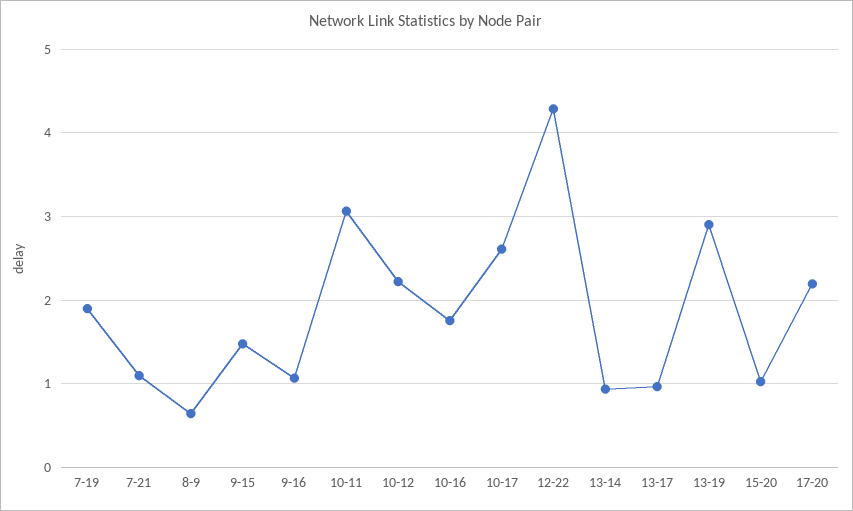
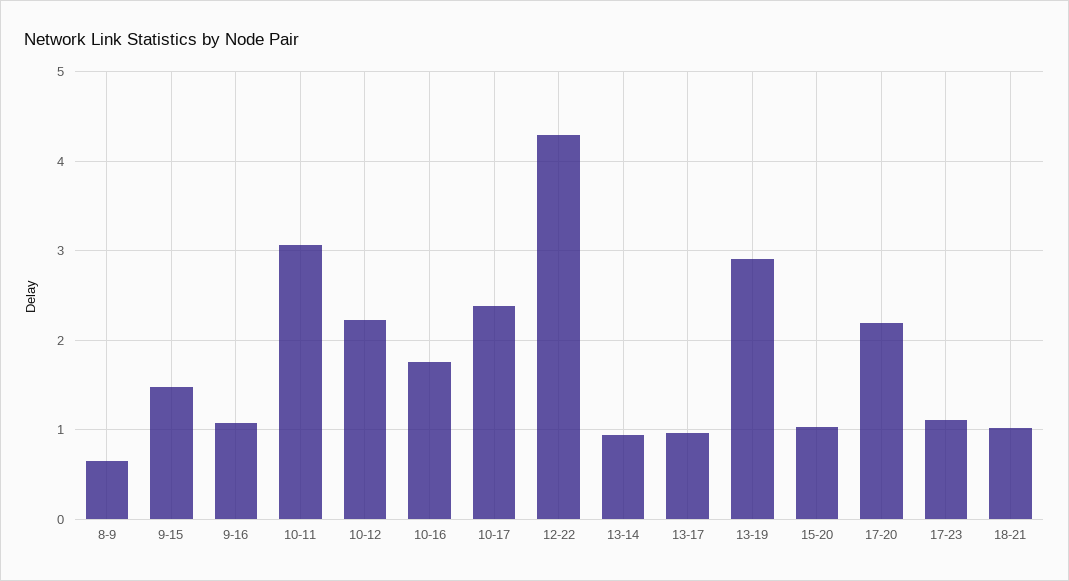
7-19: 1.9 -> none
7-21: 1.1 -> none
10-17: 2.6 -> 2.4
17-23: none -> 1.1
18-21: none -> 1

